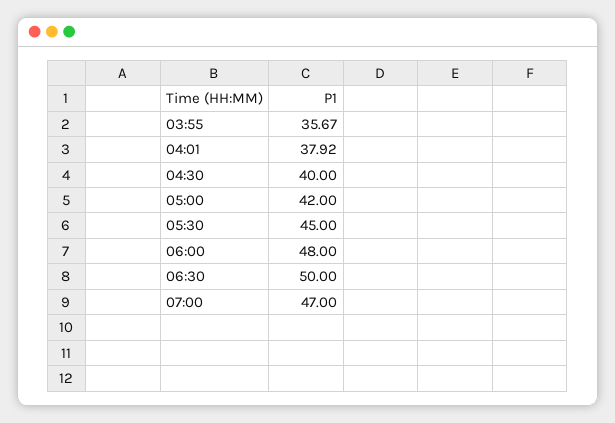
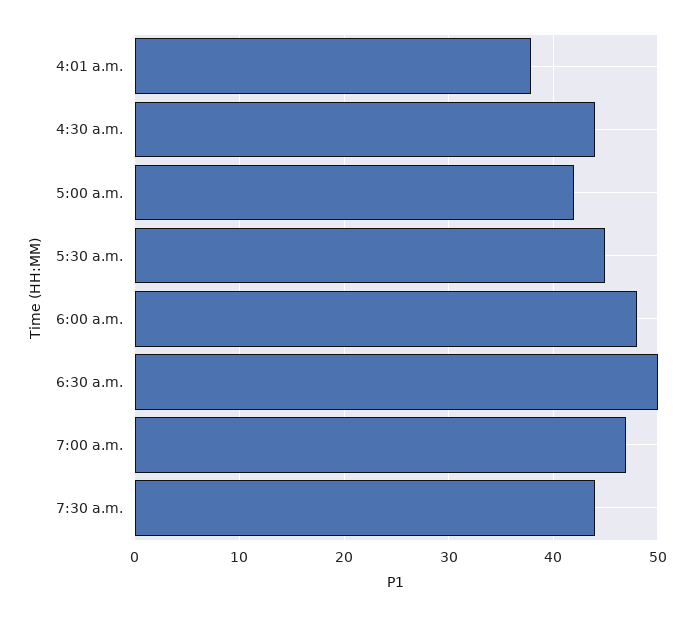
03:55: 35.67 -> none
04:30: 40 -> 44
7:30 a.m.: none -> 44

